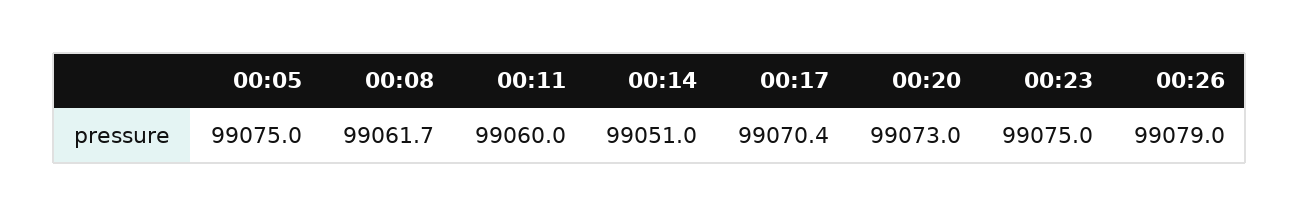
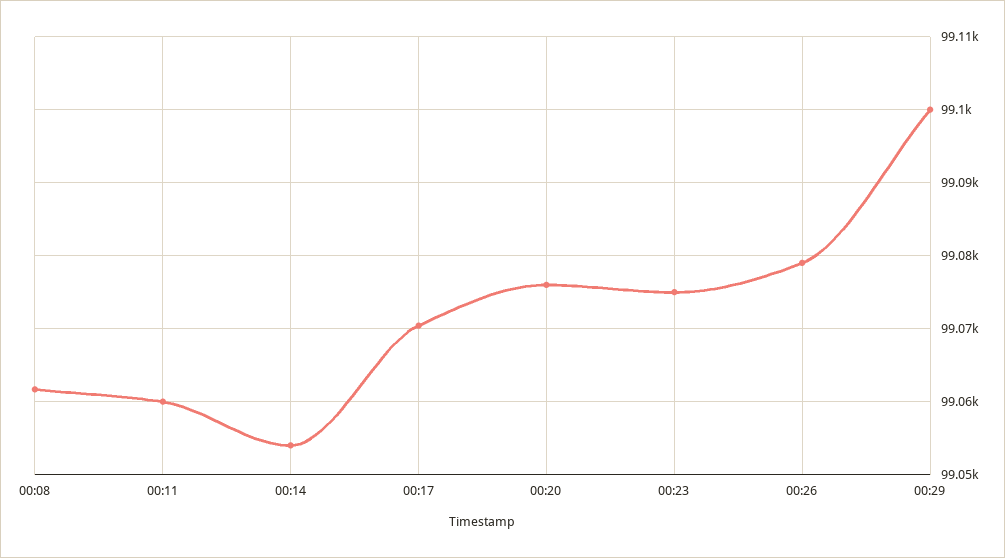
00:05: 99075 -> none
00:14: 99051 -> 99054
00:20: 99073 -> 99076
00:29: none -> 99100

